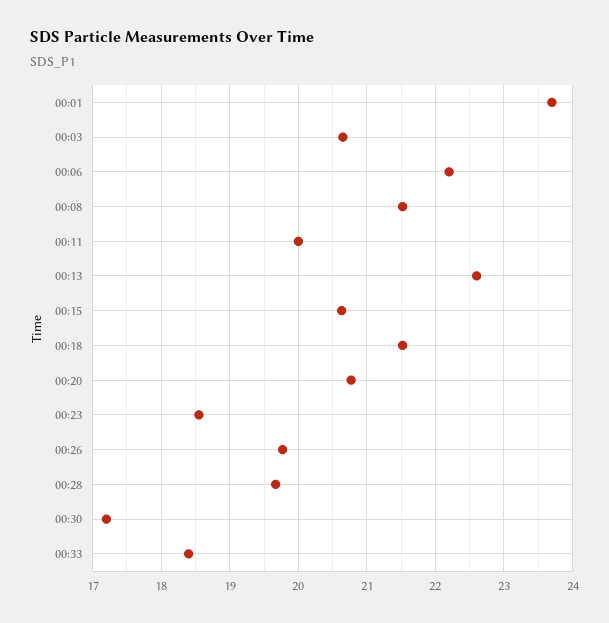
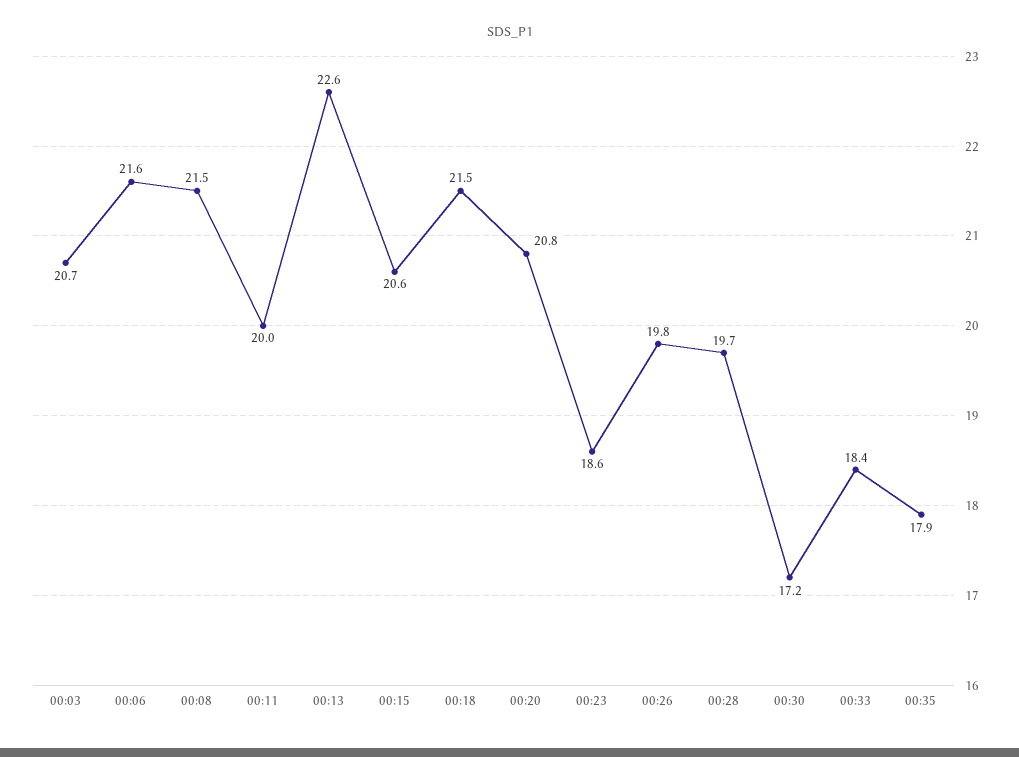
00:01: 23.7 -> none
00:06: 22.2 -> 21.6
00:35: none -> 17.9

